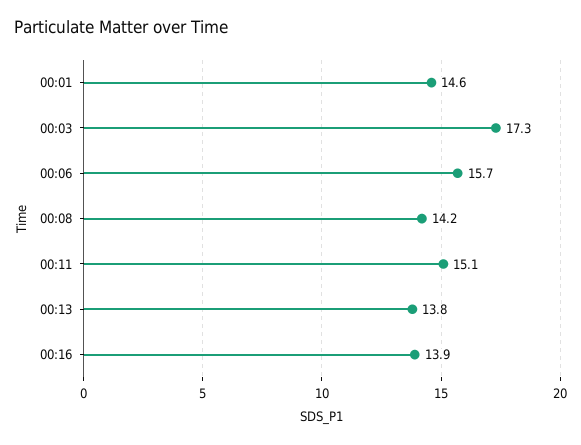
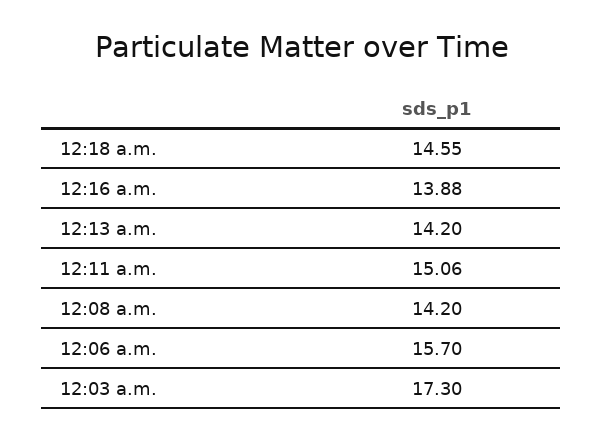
00:01: 14.6 -> none
00:13: 13.8 -> 14.2
12:18 a.m.: none -> 14.55

